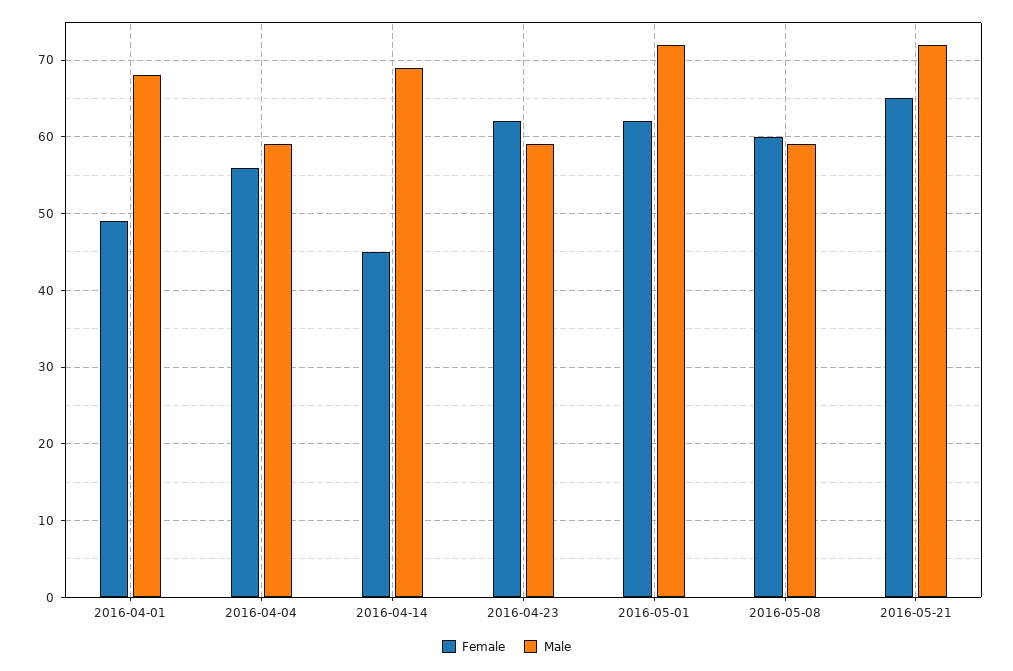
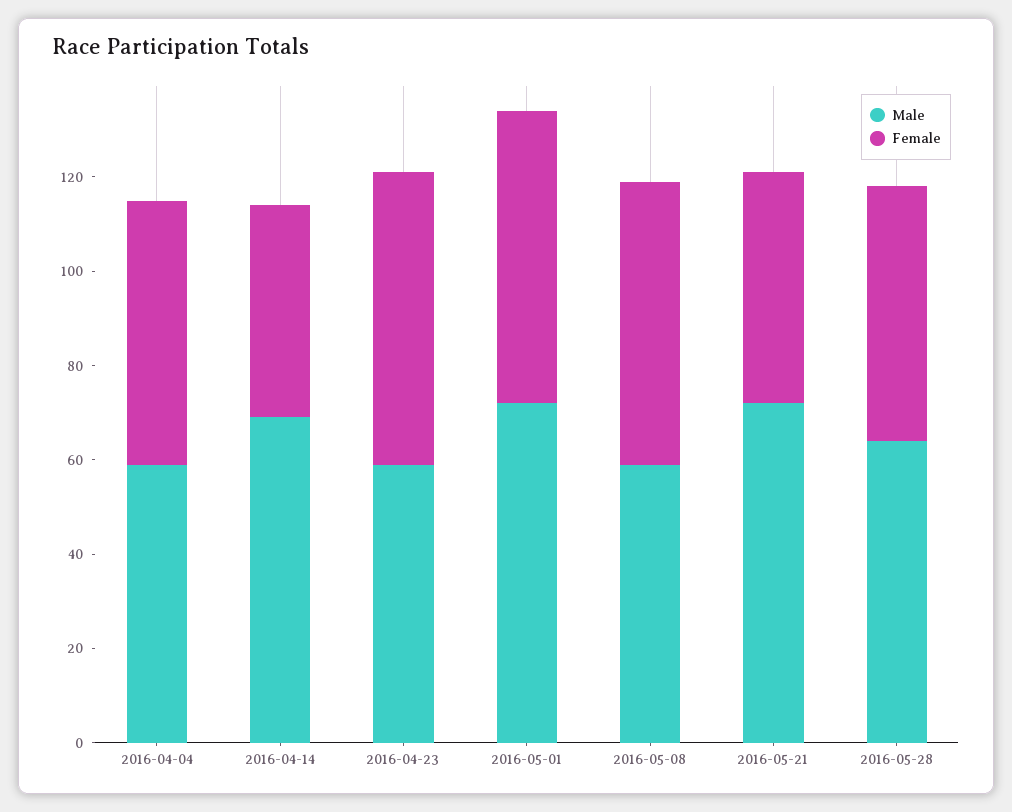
Female, 2016-04-01: 49 -> none
Male, 2016-04-01: 68 -> none
Female, 2016-05-21: 65 -> 50
Male, 2016-05-28: none -> 65
Female, 2016-05-28: none -> 55

